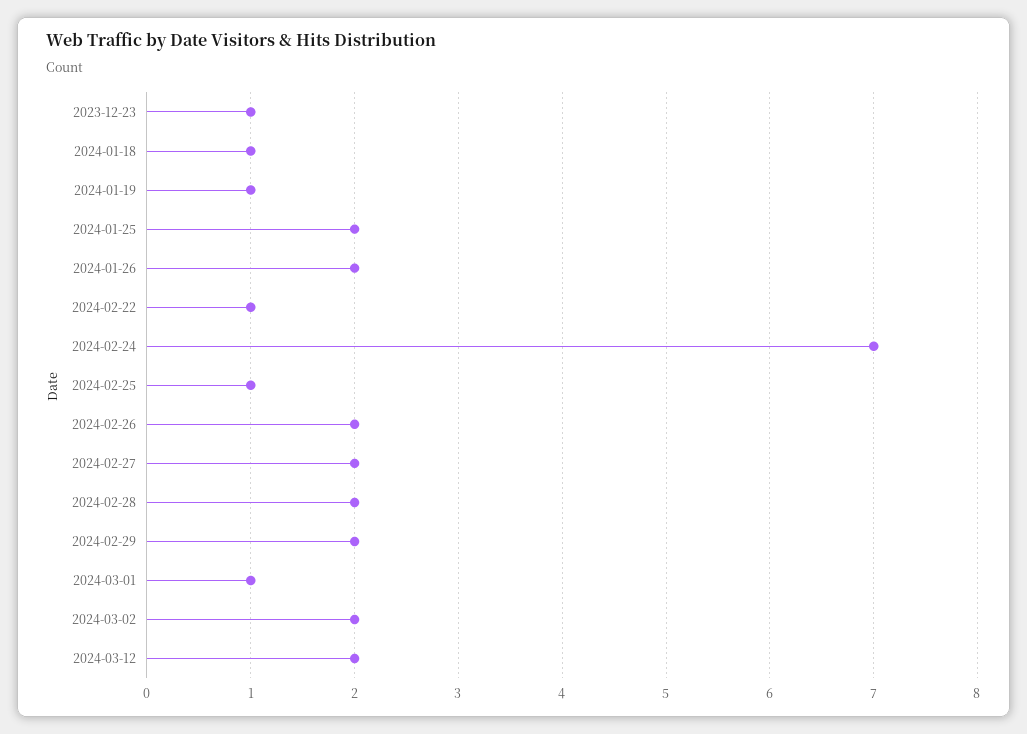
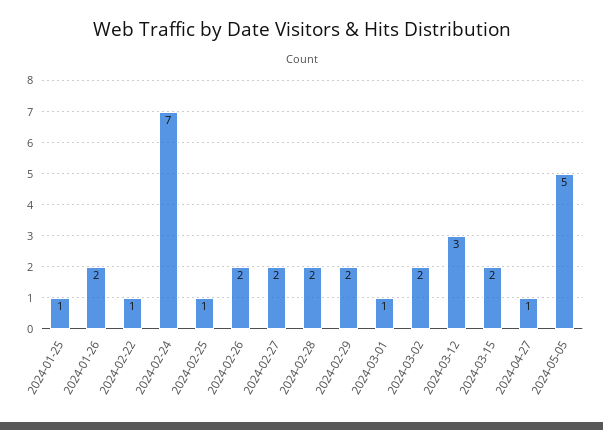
2023-12-23: 1 -> none
2024-01-18: 1 -> none
2024-01-19: 1 -> none
2024-01-25: 2 -> 1
2024-03-12: 2 -> 3
2024-03-15: none -> 2
2024-04-27: none -> 1
2024-05-05: none -> 5

